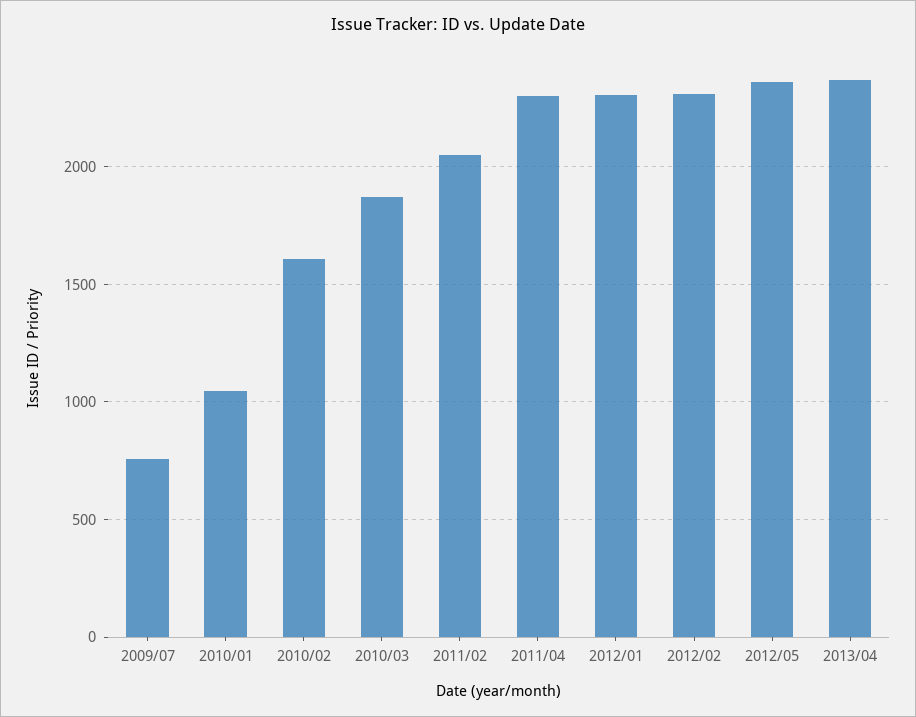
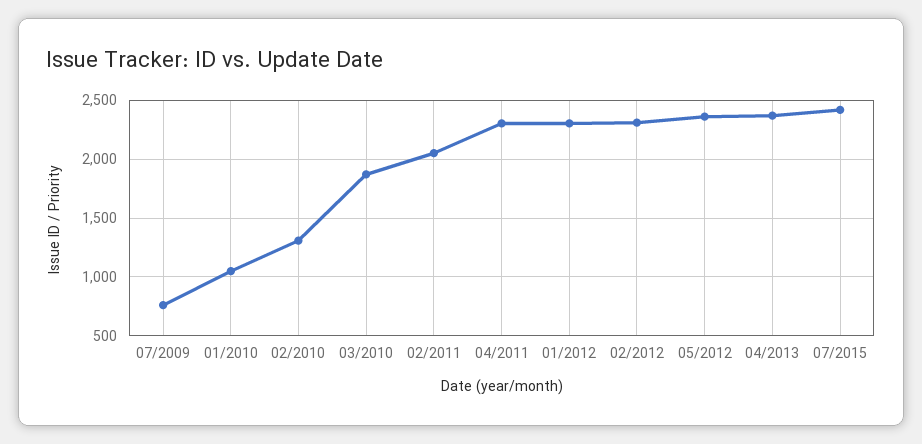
2010/02: 1600 -> 1300
07/2015: none -> 2400

